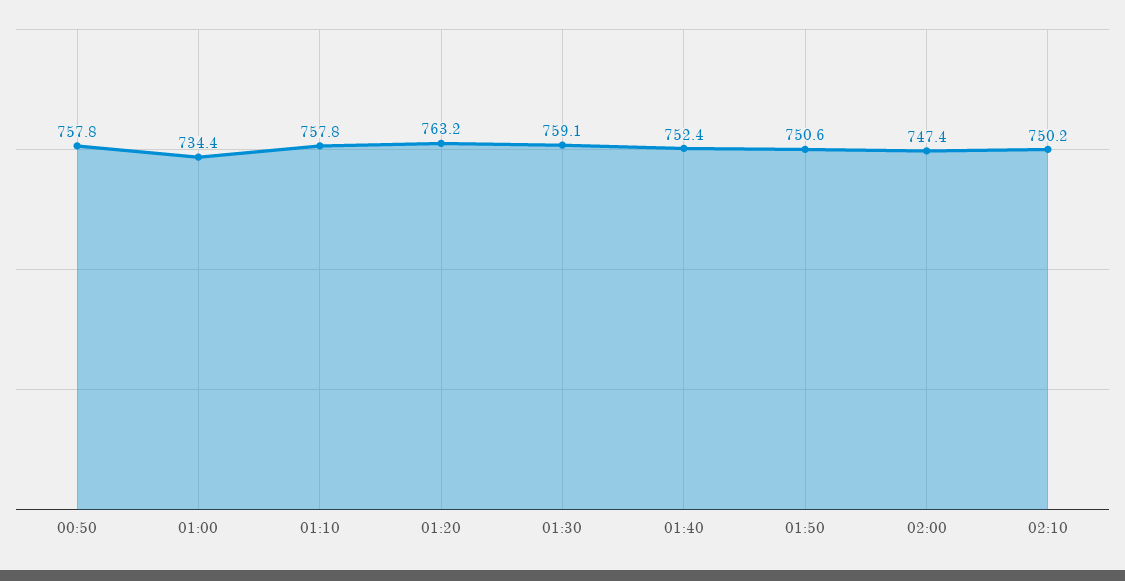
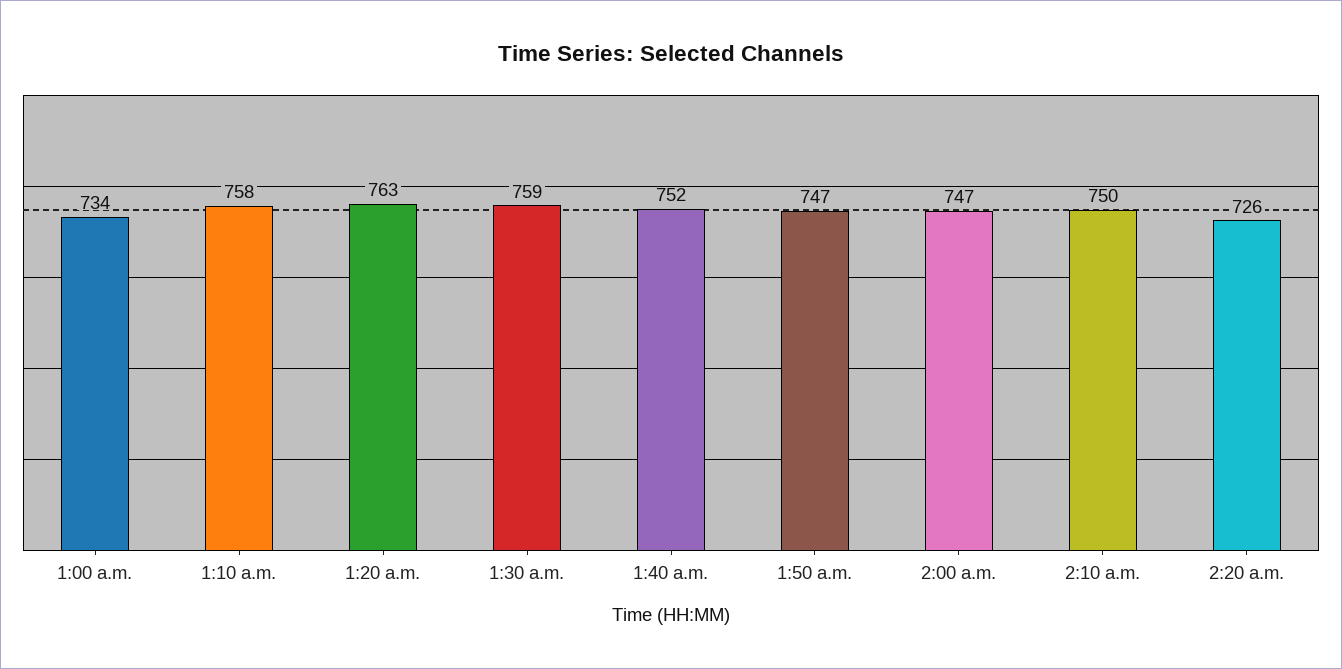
00:50: 757.8 -> none
01:50: 750.6 -> 747
2:20 a.m.: none -> 726

